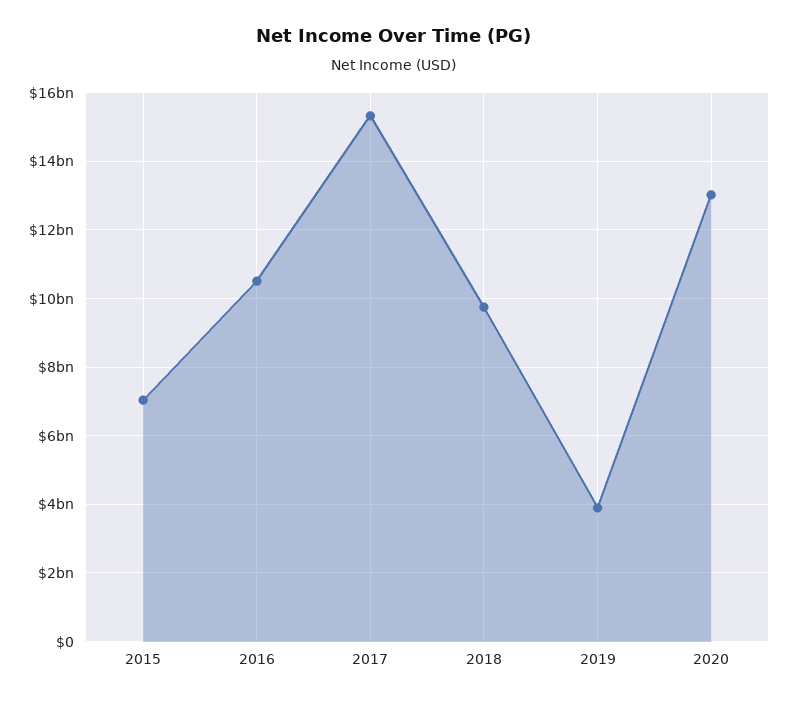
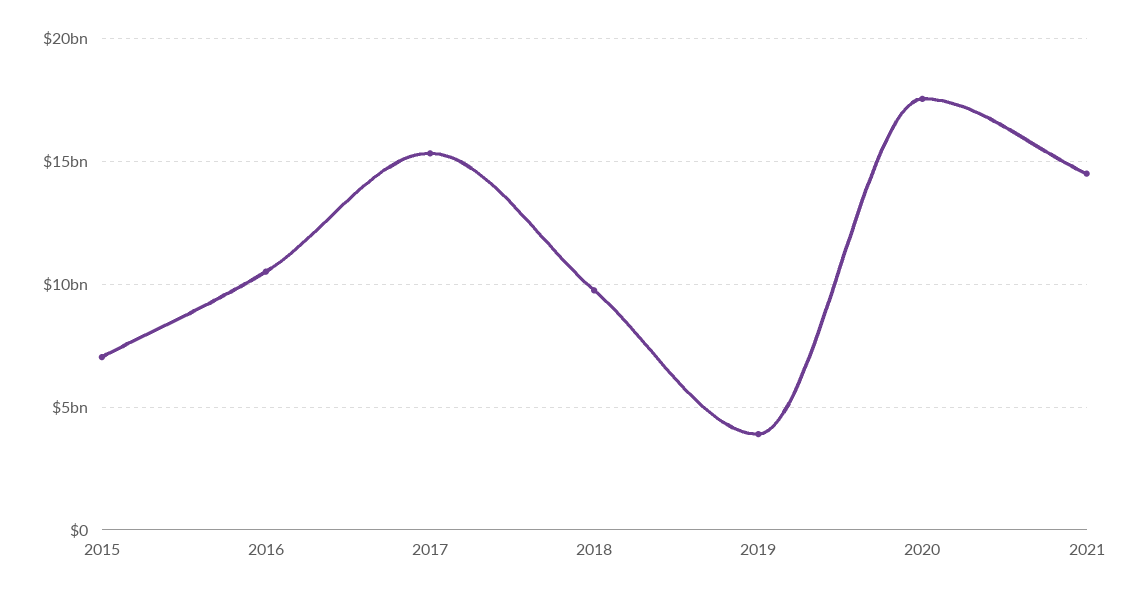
2020: 13000000000 -> 17500000000
2021: none -> 14500000000

